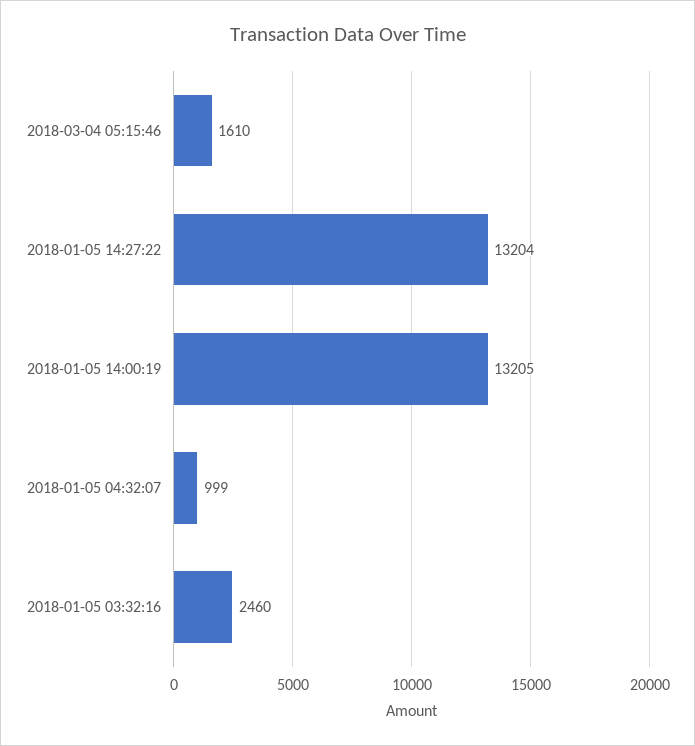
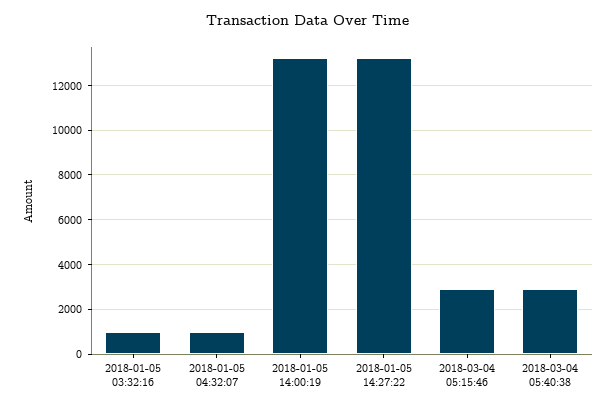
2018-03-04 05:15:46: 1610 -> 3000
2018-01-05 03:32:16: 2460 -> 1000
2018-03-04 05:40:38: none -> 3000

